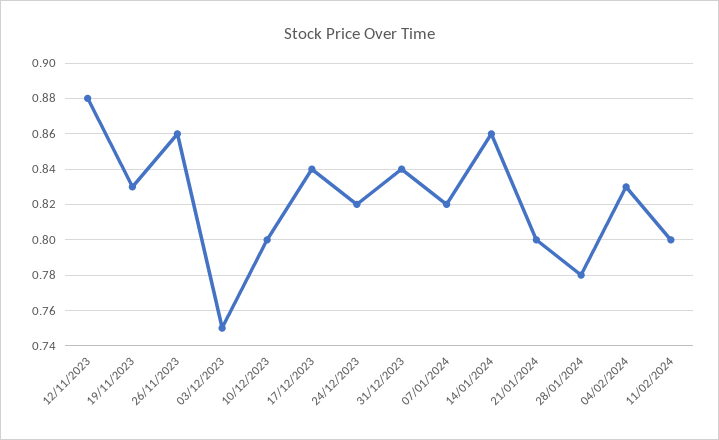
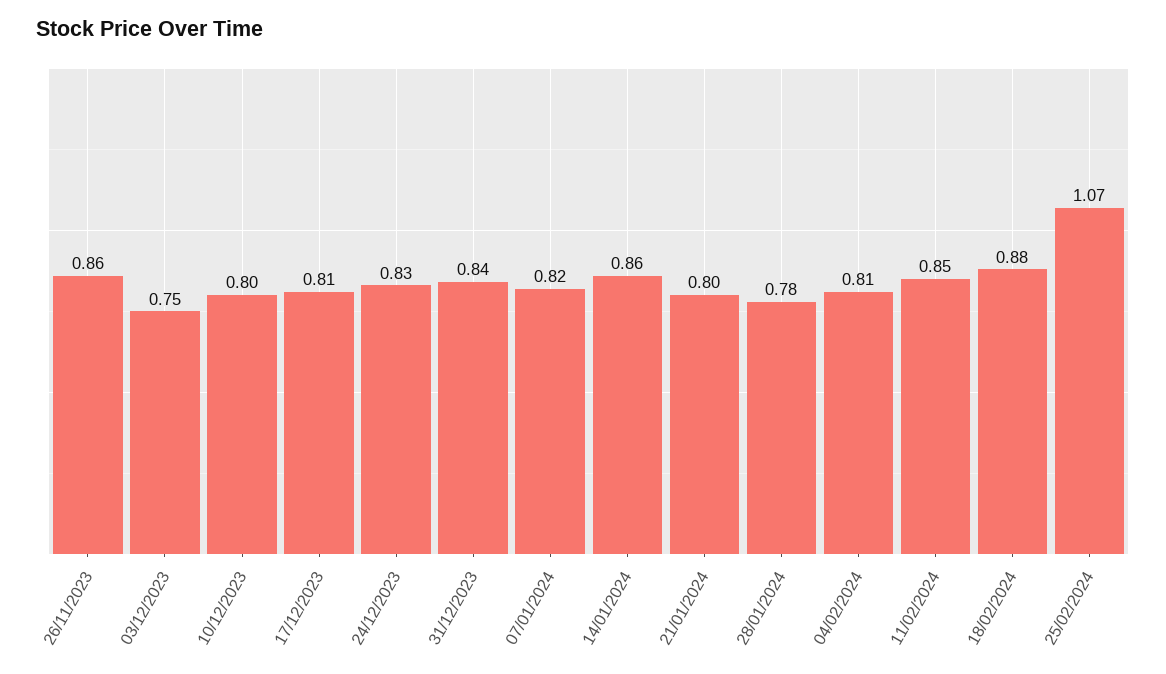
12/11/2023: 0.88 -> none
19/11/2023: 0.83 -> none
17/12/2023: 0.84 -> 0.81
24/12/2023: 0.82 -> 0.83
04/02/2024: 0.83 -> 0.81
11/02/2024: 0.8 -> 0.85
18/02/2024: none -> 0.88
25/02/2024: none -> 1.07

